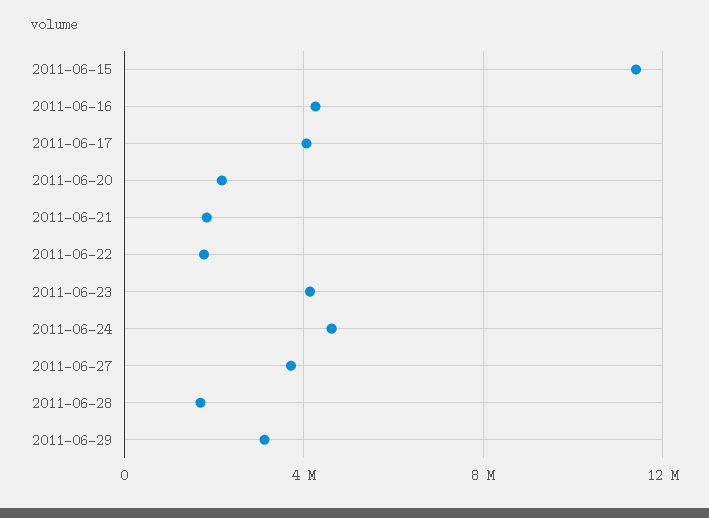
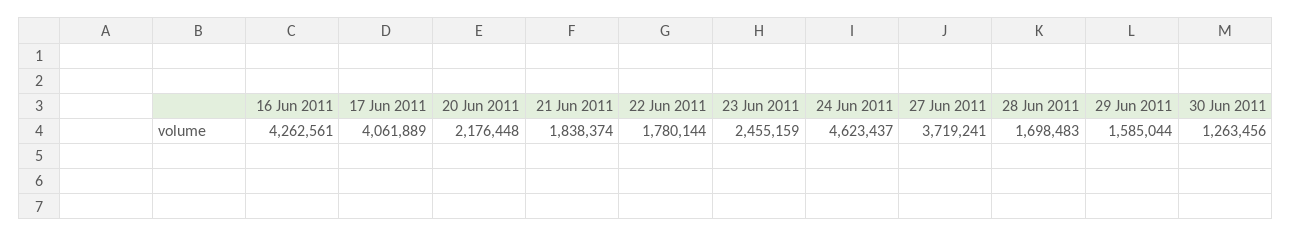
2011-06-15: 11500000 -> none
2011-06-23: 4000000 -> 2455159
2011-06-29: 3000000 -> 1585044
30 Jun 2011: none -> 1263456

